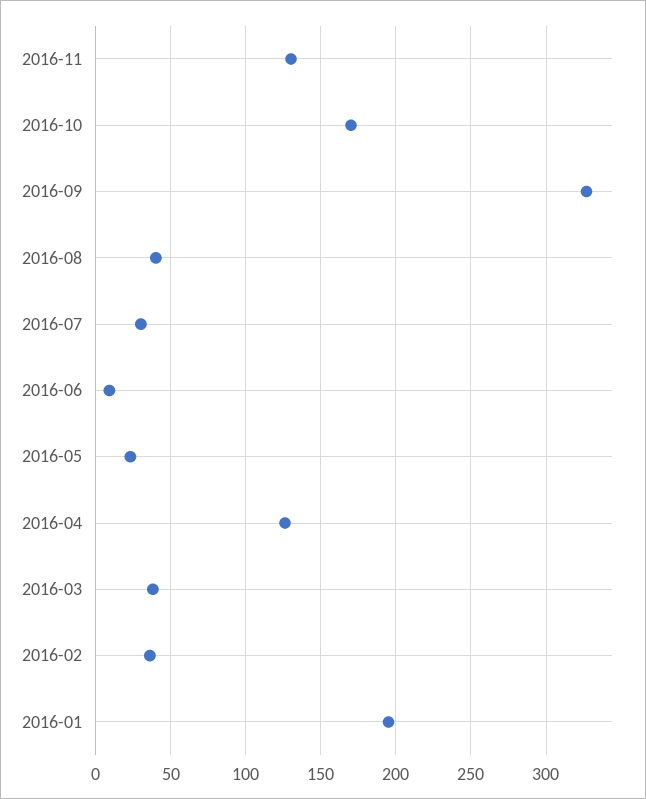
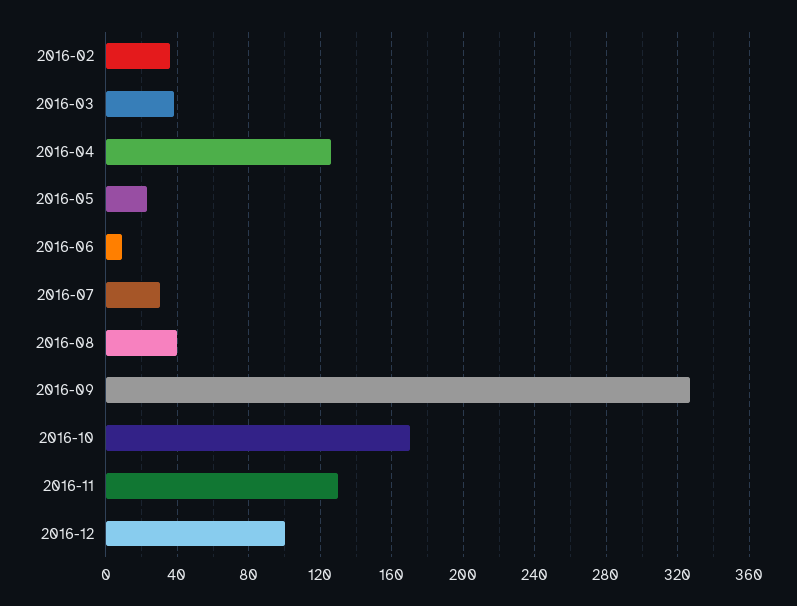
2016-01: 195 -> none
2016-12: none -> 100

